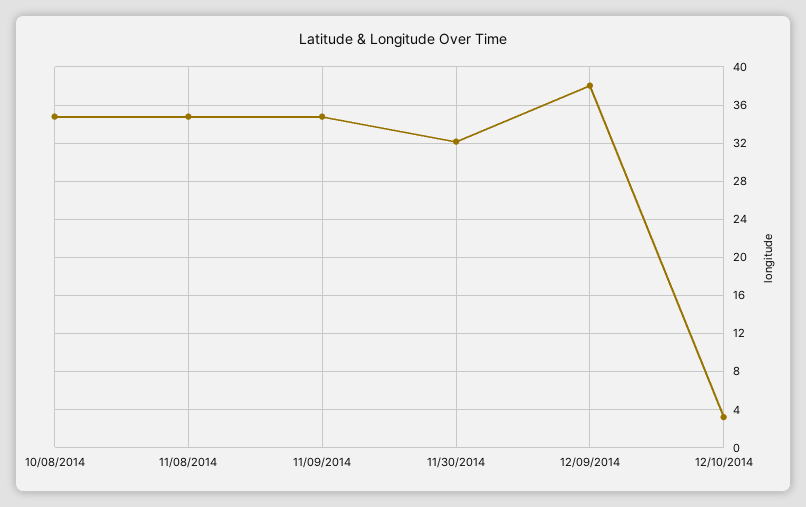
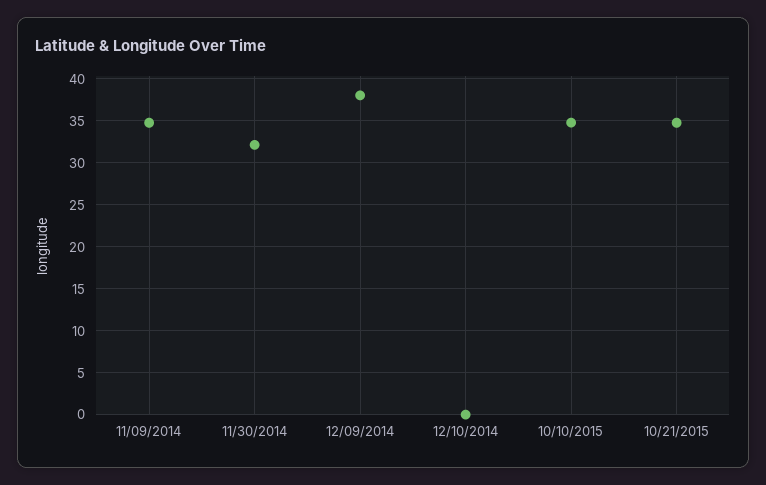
10/08/2014: 35 -> none
11/08/2014: 35 -> none
12/10/2014: 3 -> 0
10/10/2015: none -> 35
10/21/2015: none -> 35

